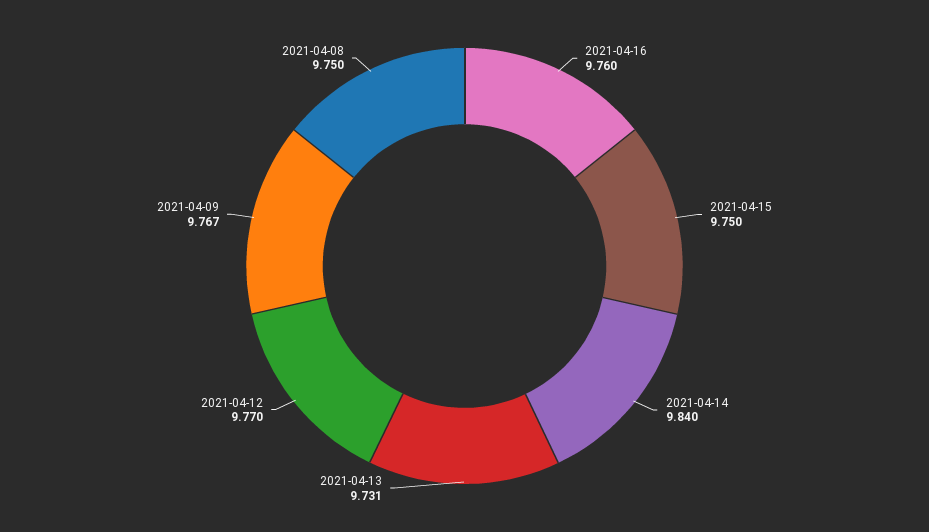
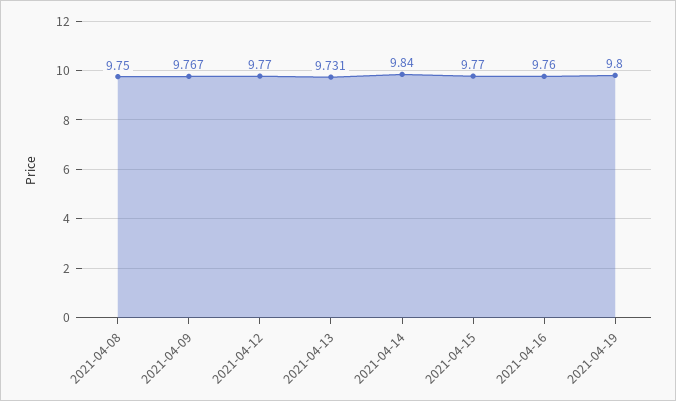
2021-04-15: 9.75 -> 9.77
2021-04-19: none -> 9.8

